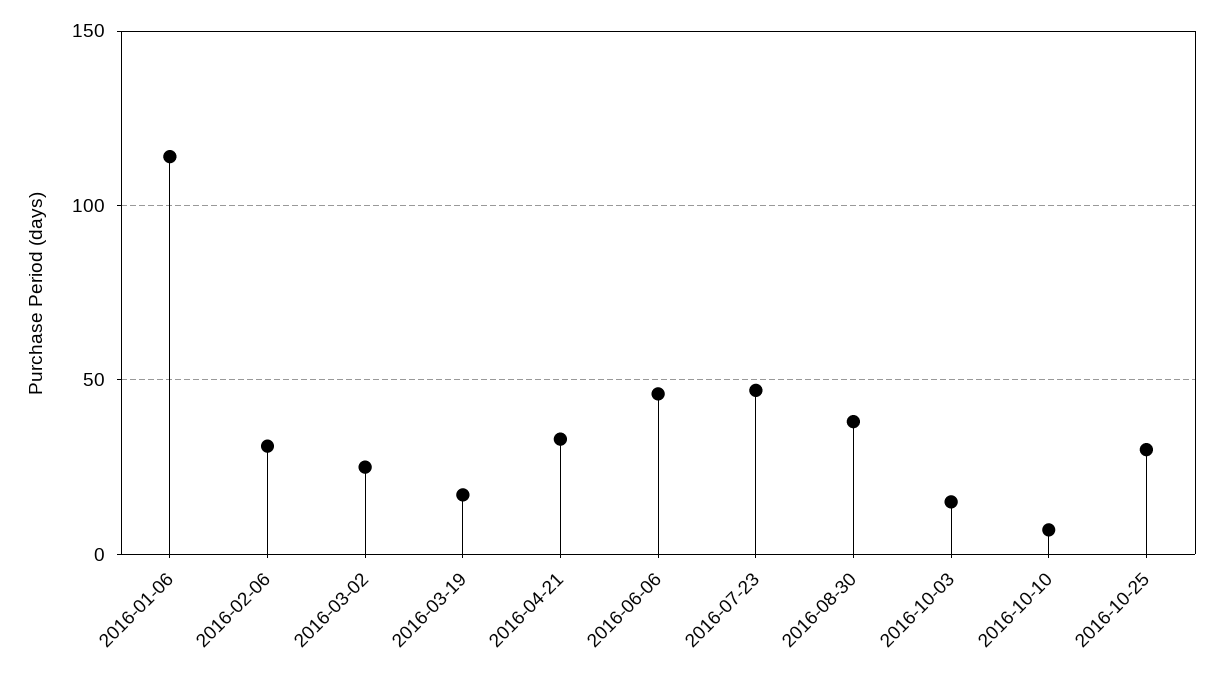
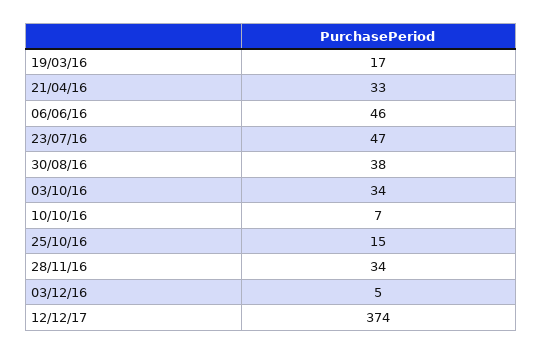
2016-01-06: 115 -> none
2016-02-06: 30 -> none
2016-03-02: 25 -> none
2016-10-03: 15 -> 34
2016-10-25: 30 -> 15
28/11/16: none -> 34
03/12/16: none -> 5
12/12/17: none -> 374

